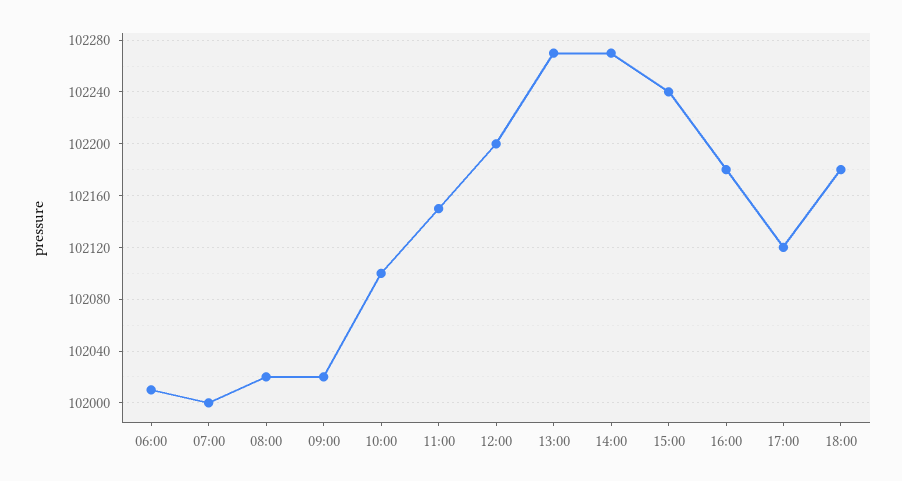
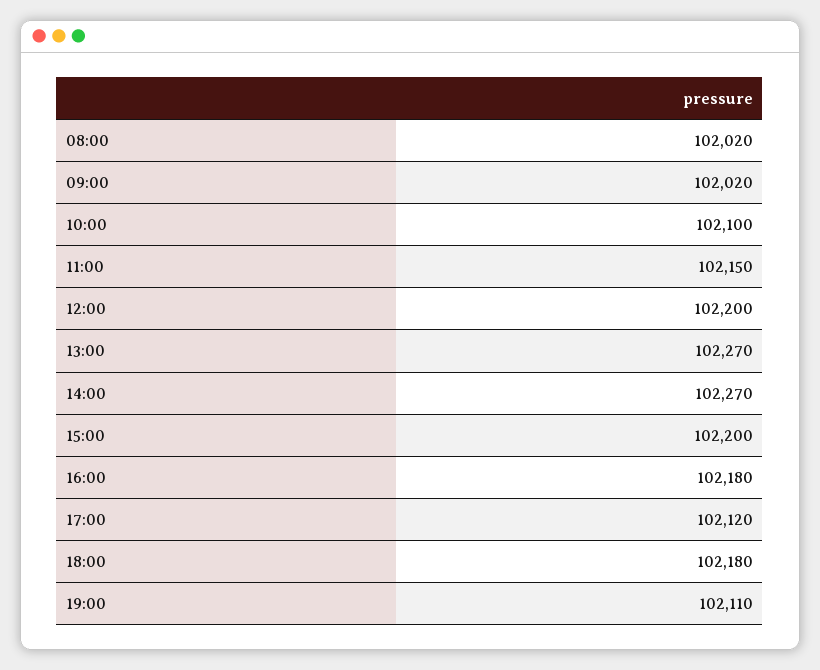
06:00: 102010 -> none
07:00: 102000 -> none
15:00: 102240 -> 102200
19:00: none -> 102110

